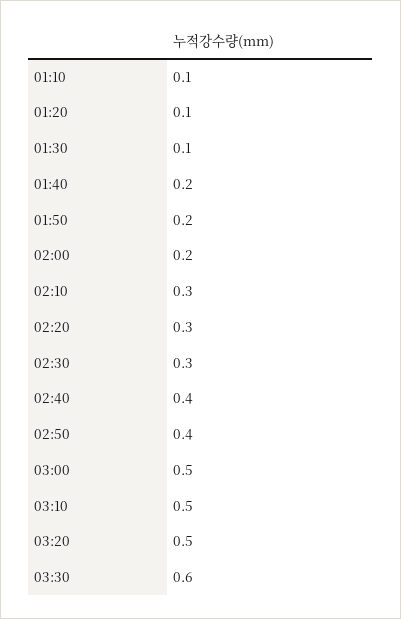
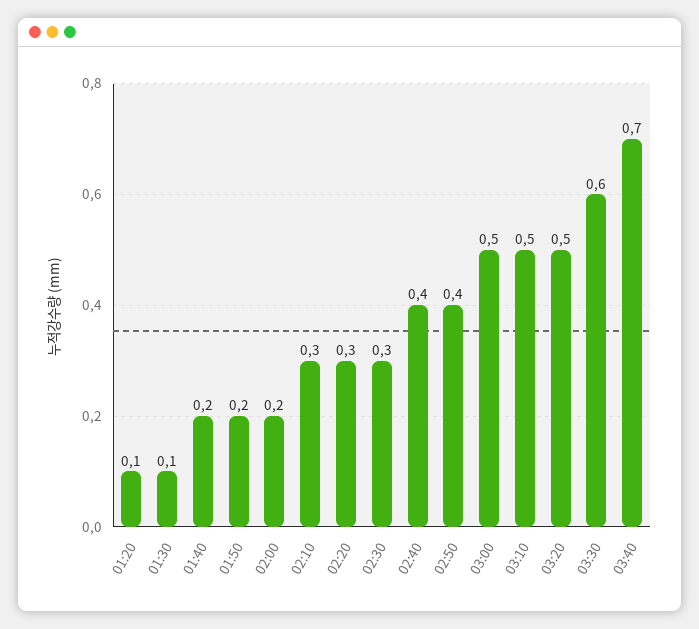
01:10: 0.1 -> none
03:40: none -> 0.7

